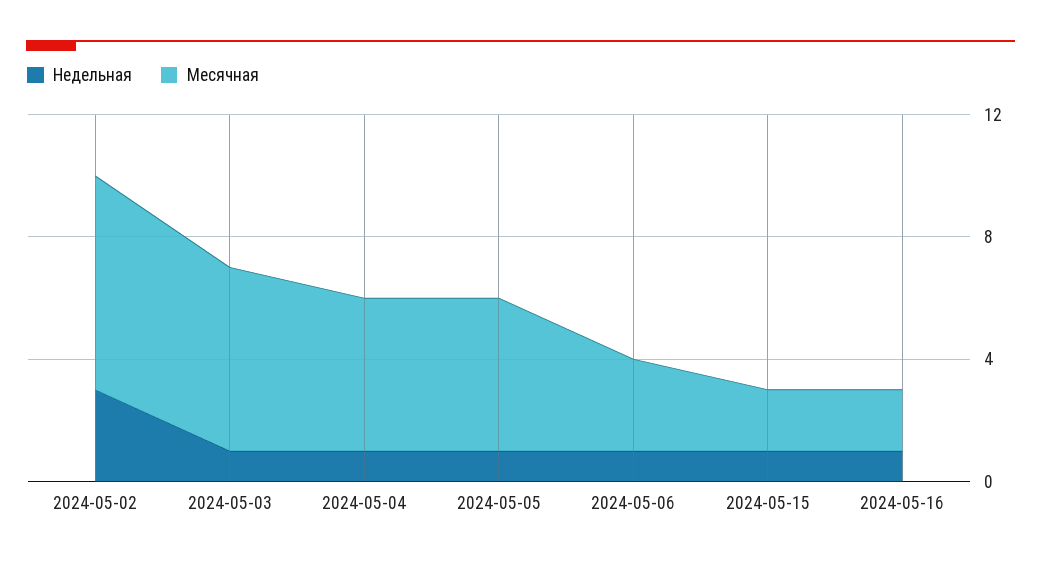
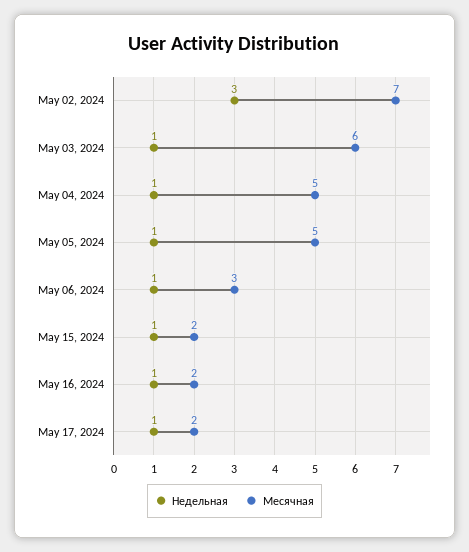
Недельная, May 17, 2024: none -> 1
Месячная, May 17, 2024: none -> 2

